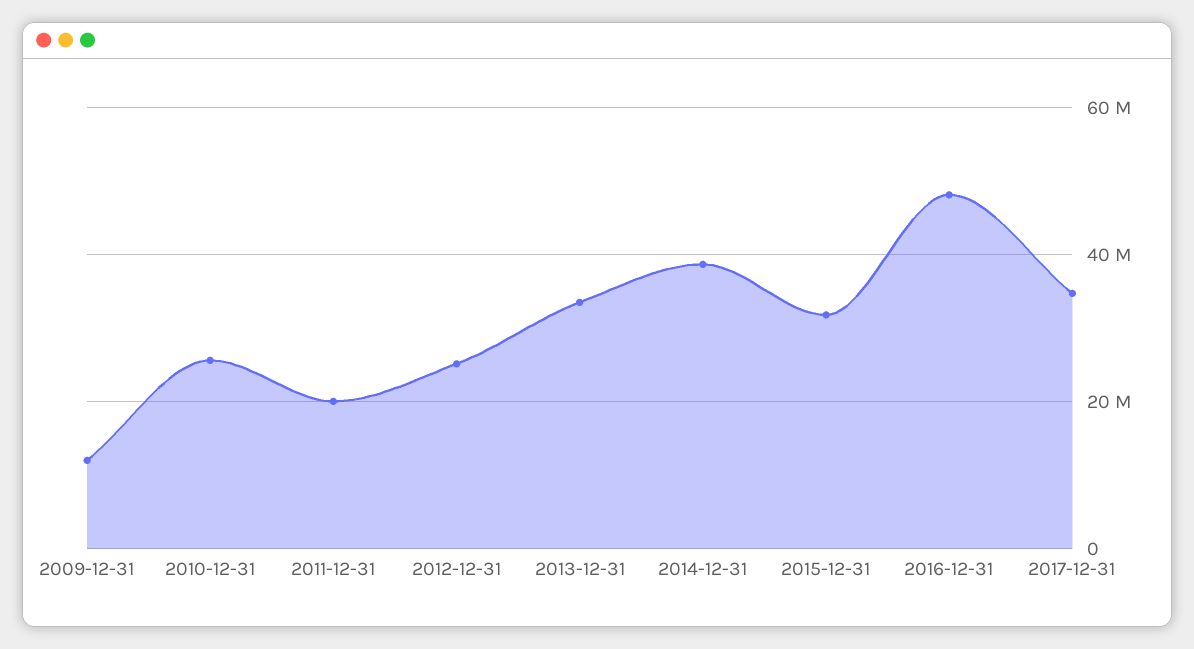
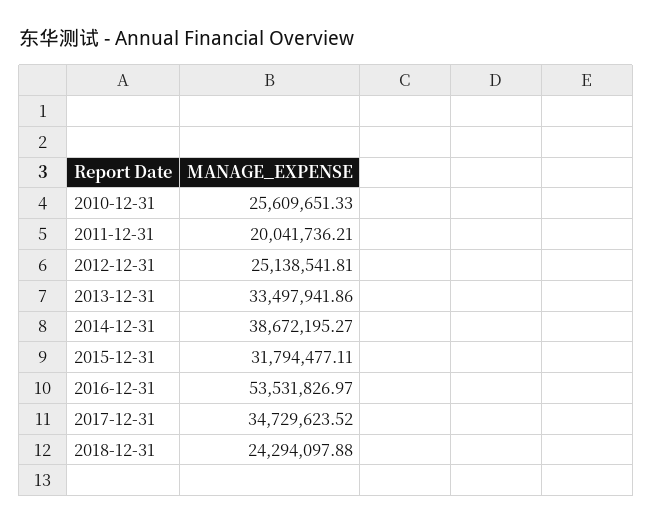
2009-12-31: 12000000 -> none
2016-12-31: 48000000 -> 53531826.97
2018-12-31: none -> 24294097.88

